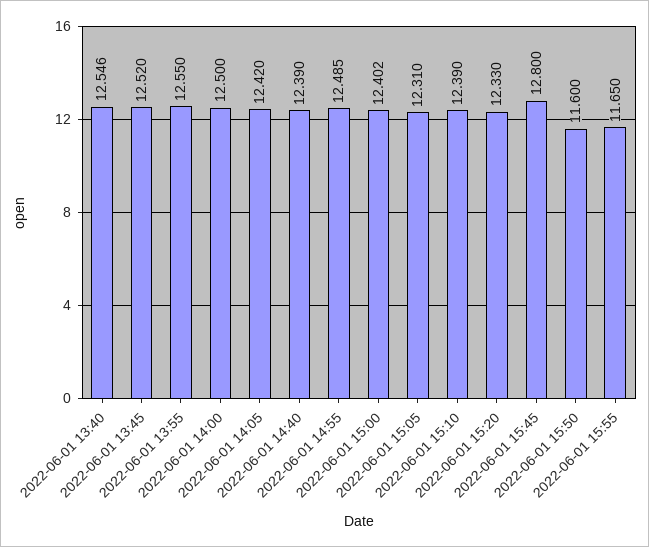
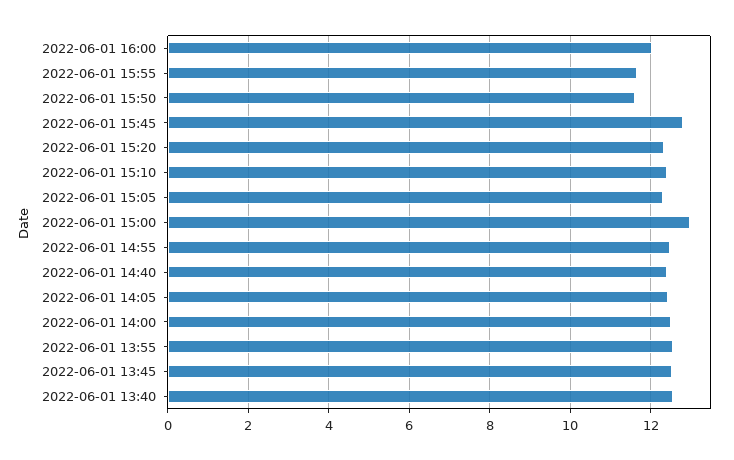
2022-06-01 15:00: 12.402 -> 13
2022-06-01 16:00: none -> 12

